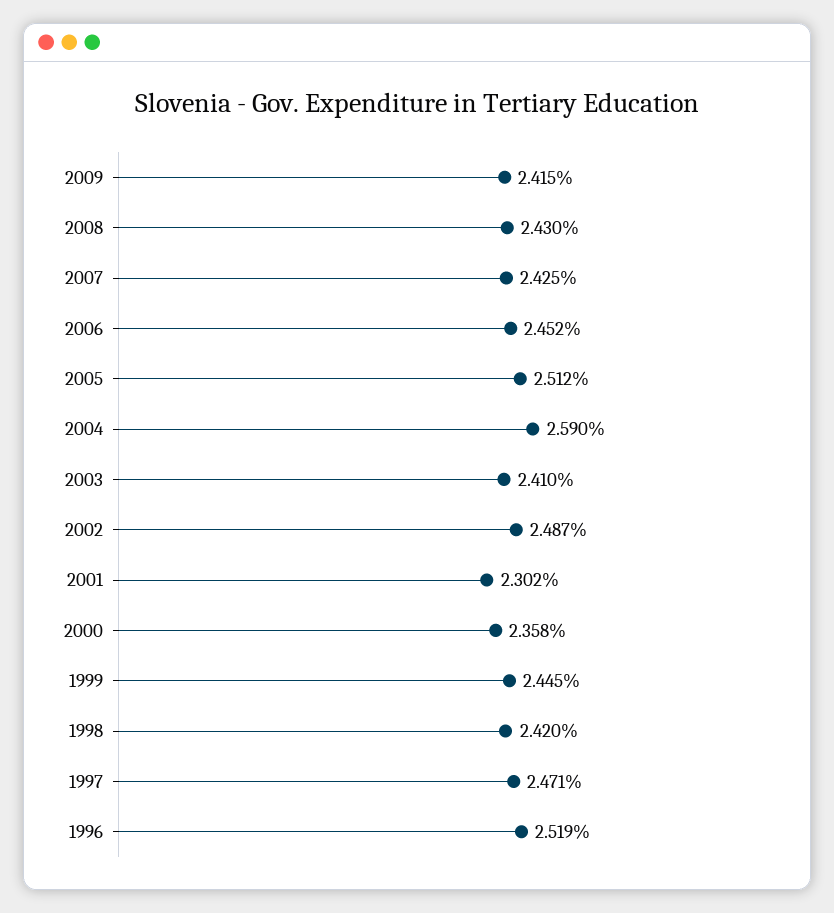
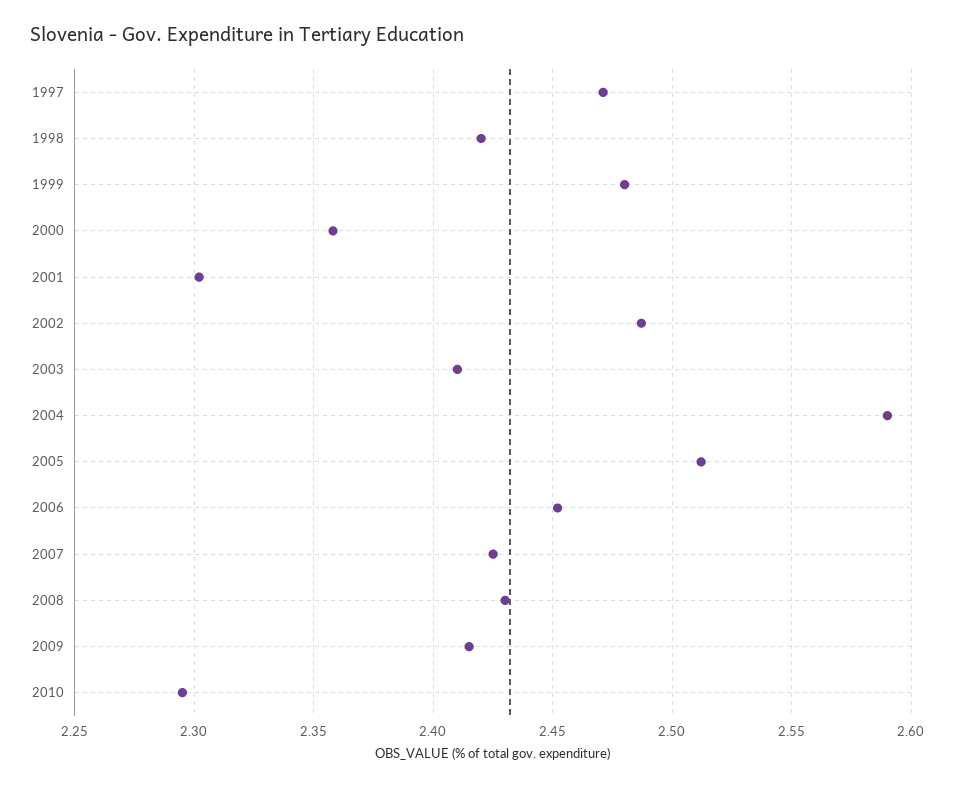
1999: 2.445 -> 2.48
1996: 2.519 -> none
2010: none -> 2.295

